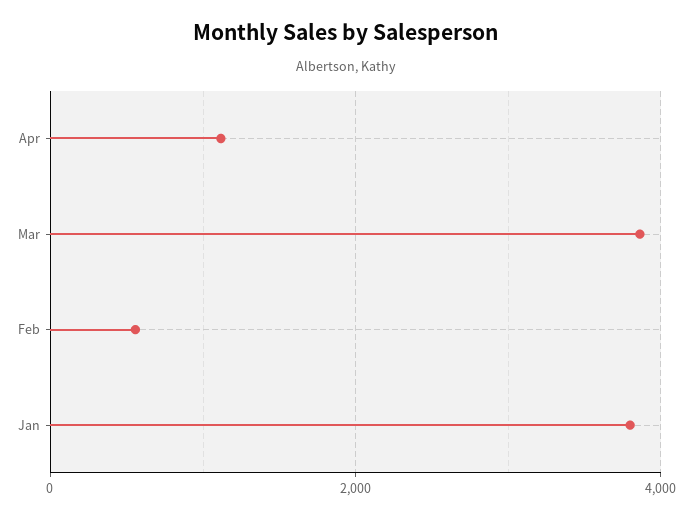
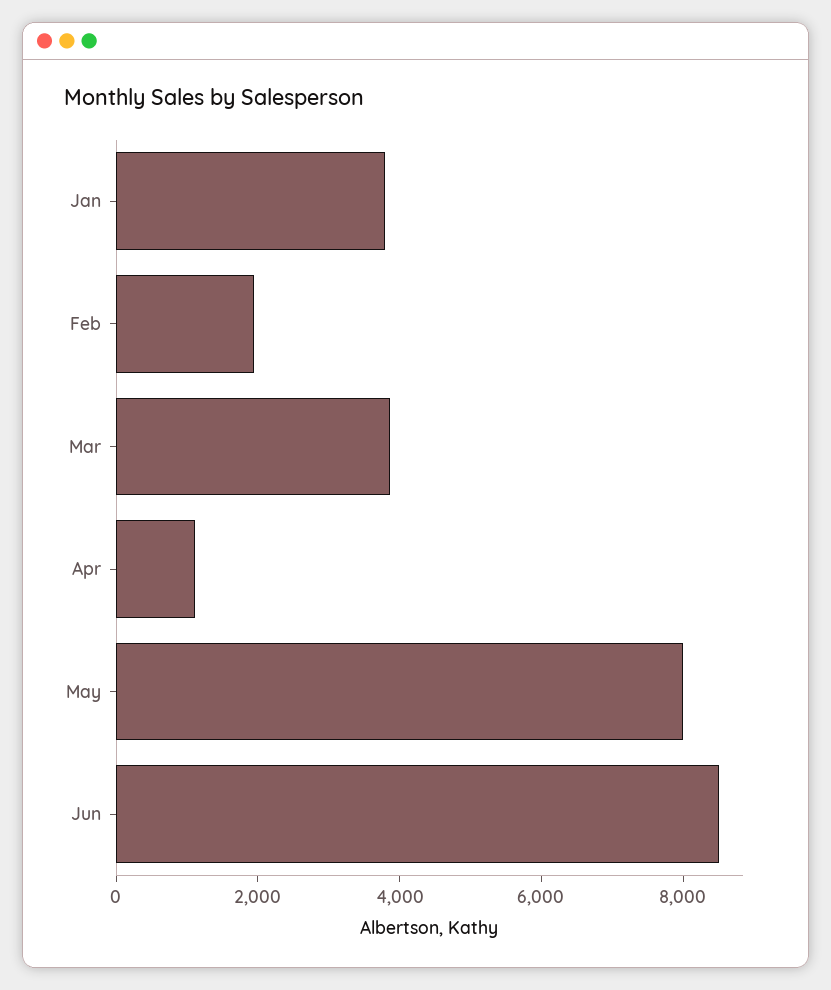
Feb: 600 -> 2000
May: none -> 8000
Jun: none -> 8500

